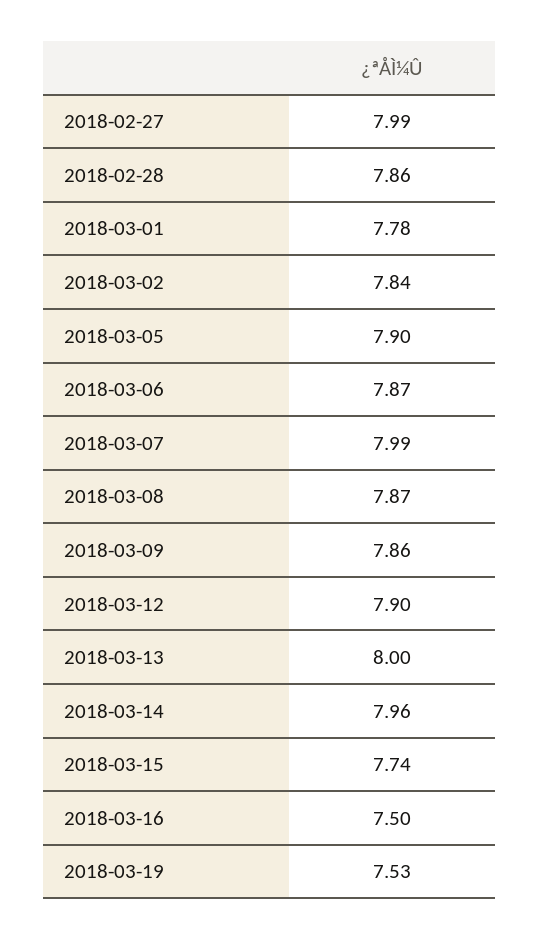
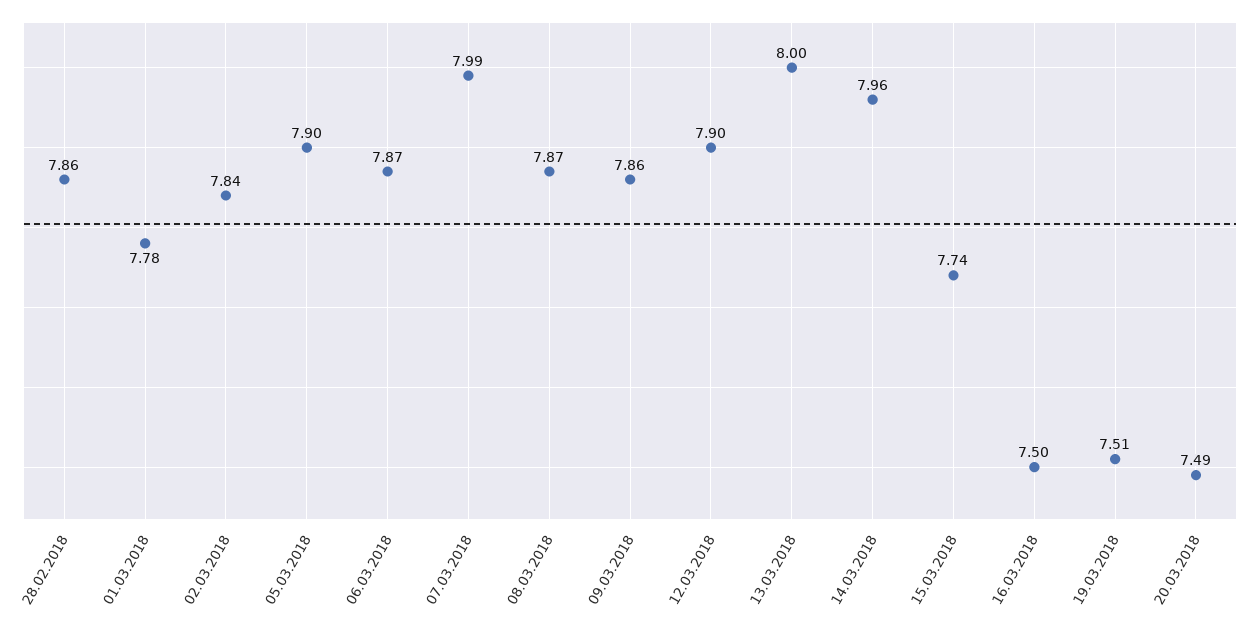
2018-02-27: 7.99 -> none
2018-03-19: 7.53 -> 7.51
20.03.2018: none -> 7.49

